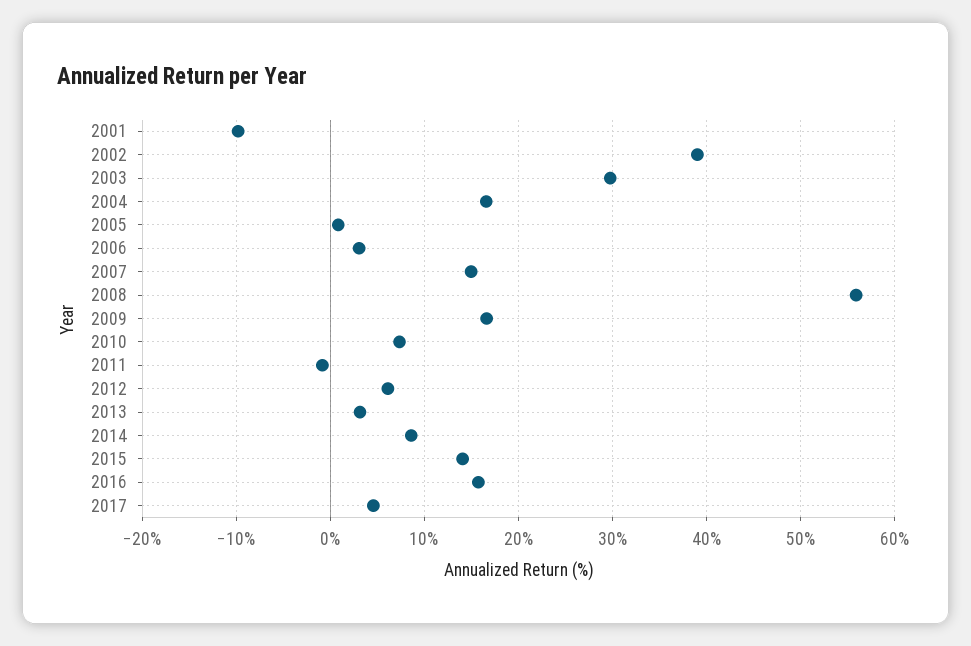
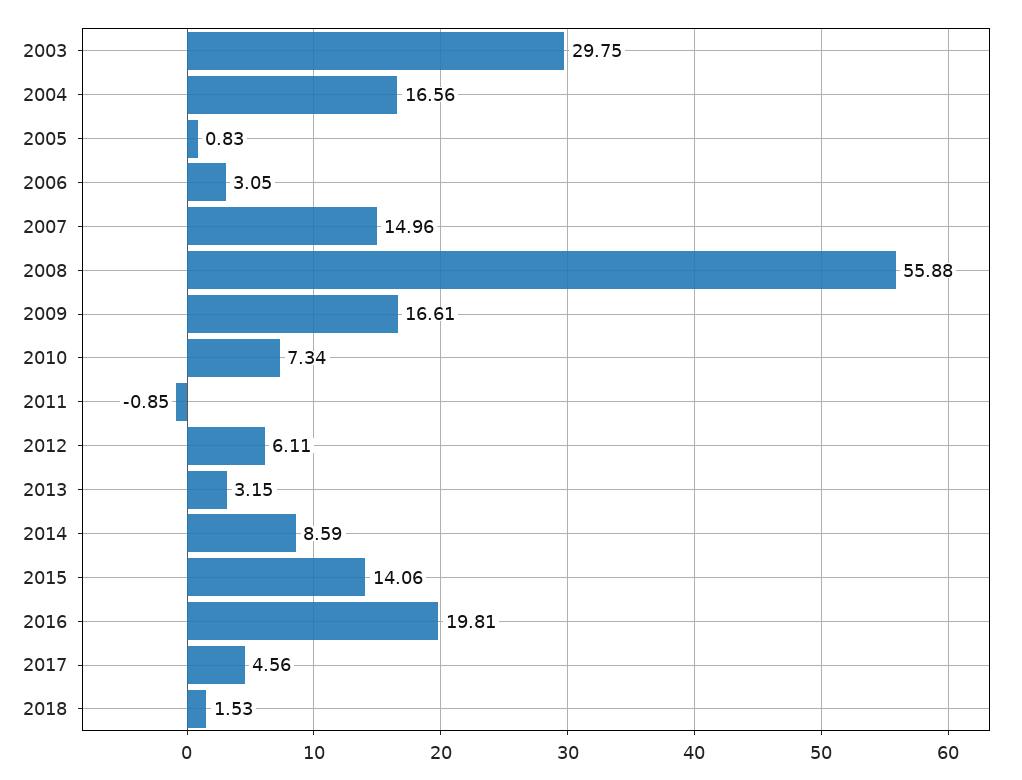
2001: -10 -> none
2002: 39 -> none
2016: 16 -> 19.81
2018: none -> 1.53

